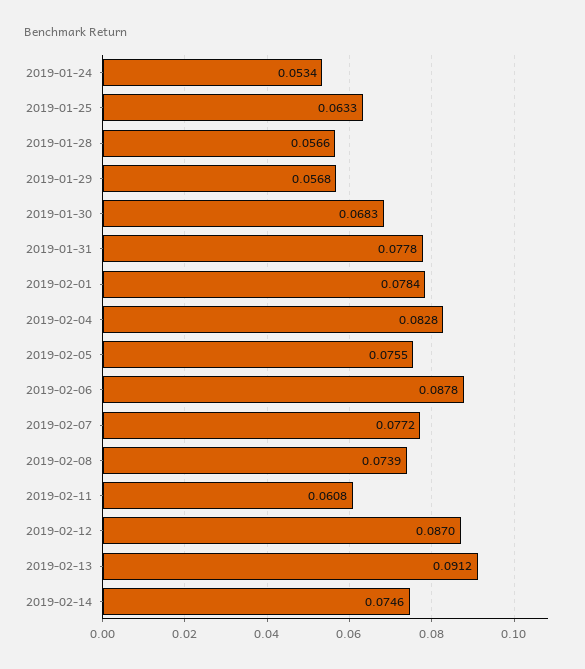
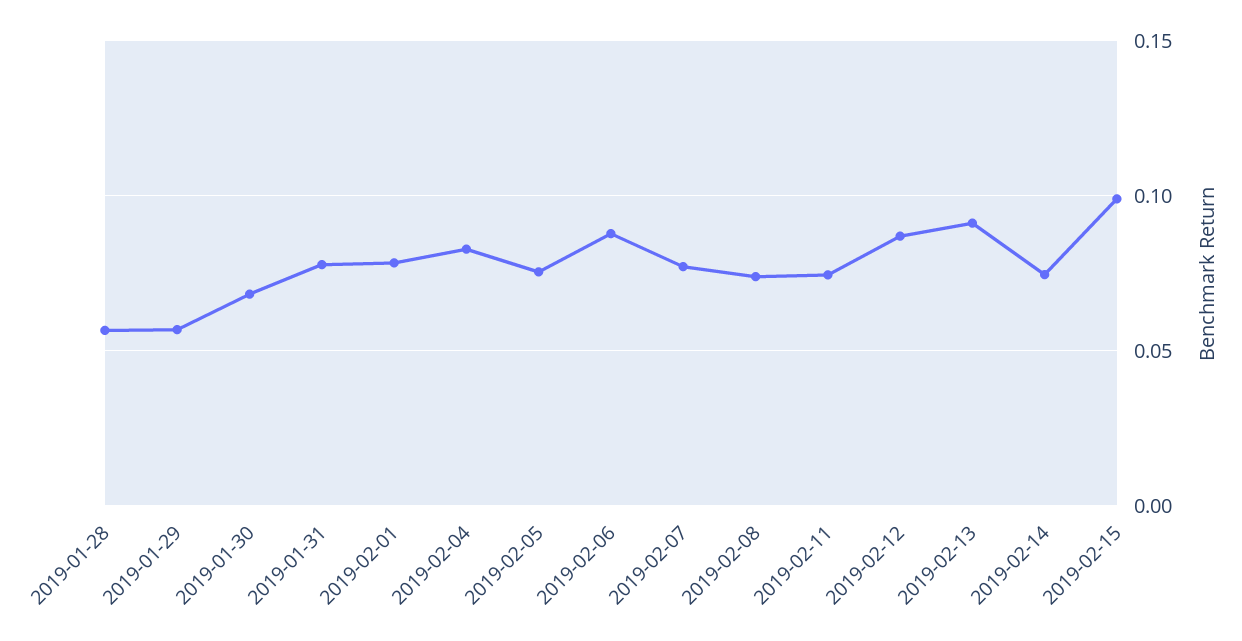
2019-01-24: 0.0534 -> none
2019-01-25: 0.0633 -> none
2019-02-11: 0.0608 -> 0.075
2019-02-15: none -> 0.1

